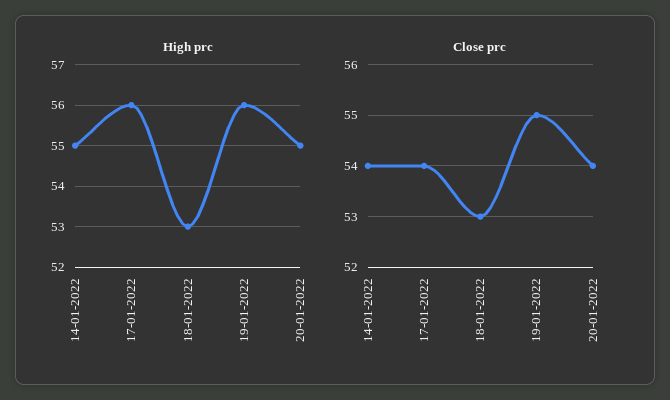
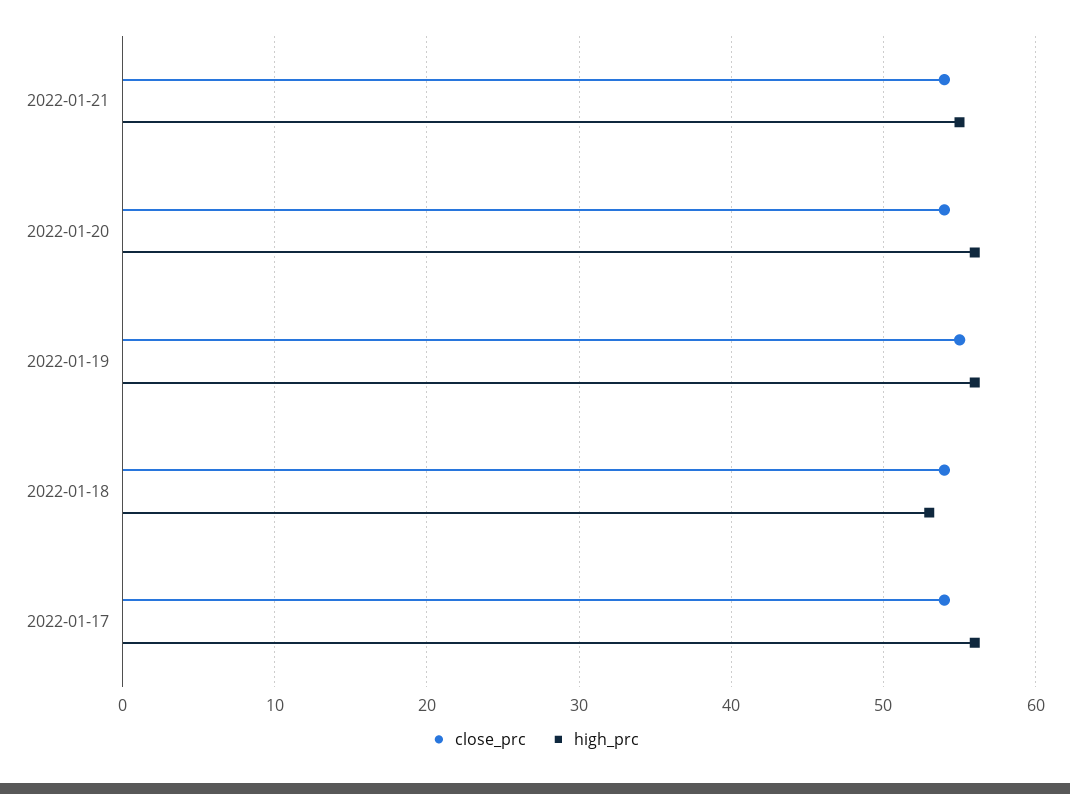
High prc, 14-01-2022: 55 -> none
High prc, 20-01-2022: 55 -> 56
Close prc, 14-01-2022: 54 -> none
Close prc, 18-01-2022: 53 -> 54
Close prc, 2022-01-21: none -> 54
High prc, 2022-01-21: none -> 55

